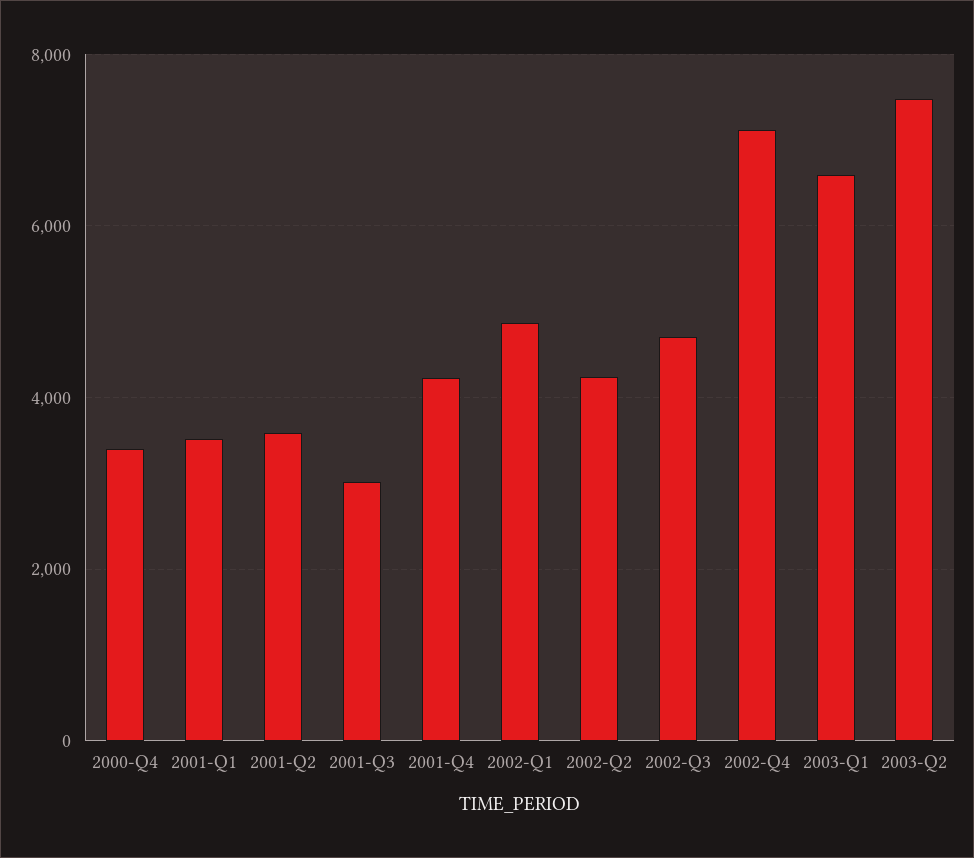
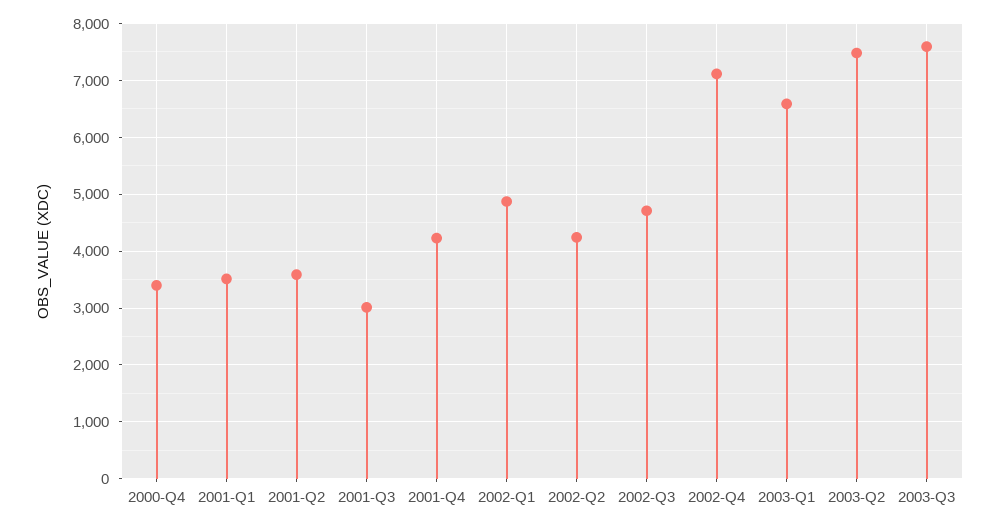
2003-Q3: none -> 7600

